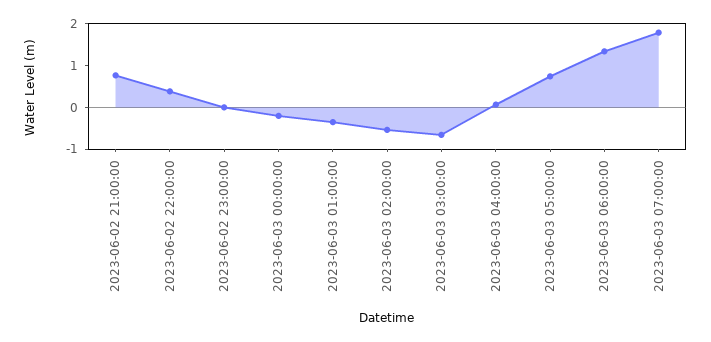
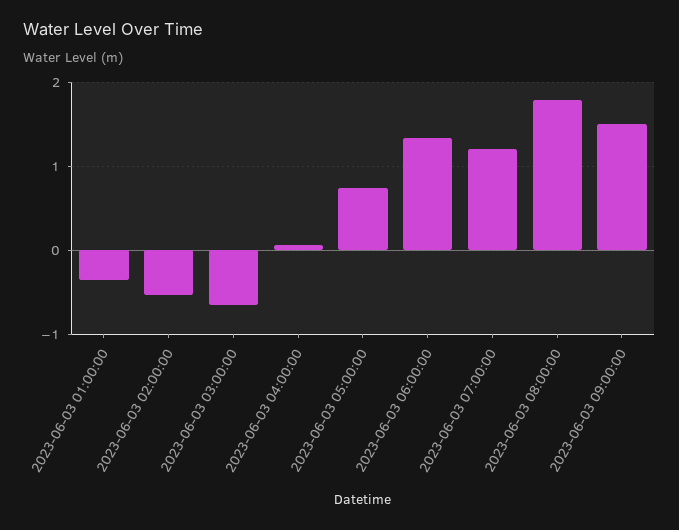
2023-06-02 21:00:00: 0.8 -> none
2023-06-02 22:00:00: 0.4 -> none
2023-06-02 23:00:00: 0 -> none
2023-06-03 00:00:00: -0.2 -> none
2023-06-03 07:00:00: 1.8 -> 1.2
2023-06-03 08:00:00: none -> 1.8
2023-06-03 09:00:00: none -> 1.5

